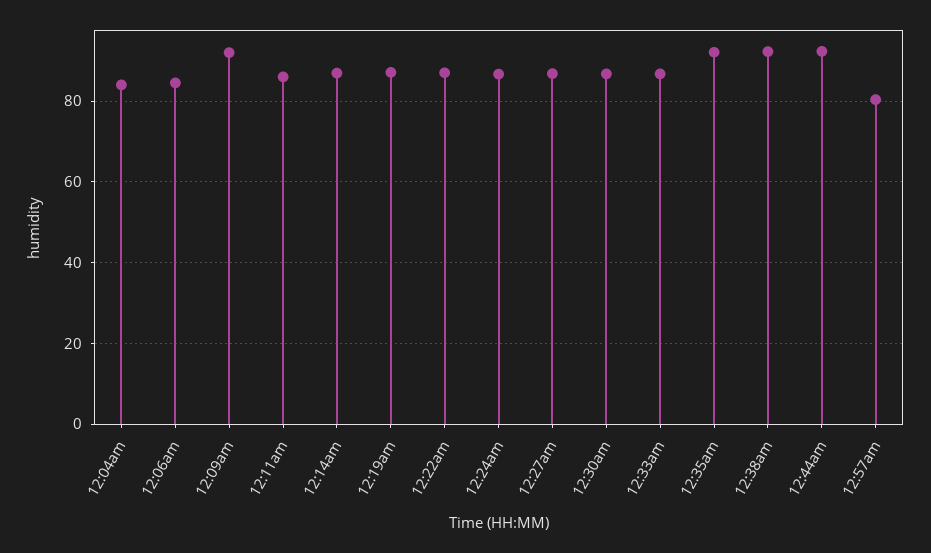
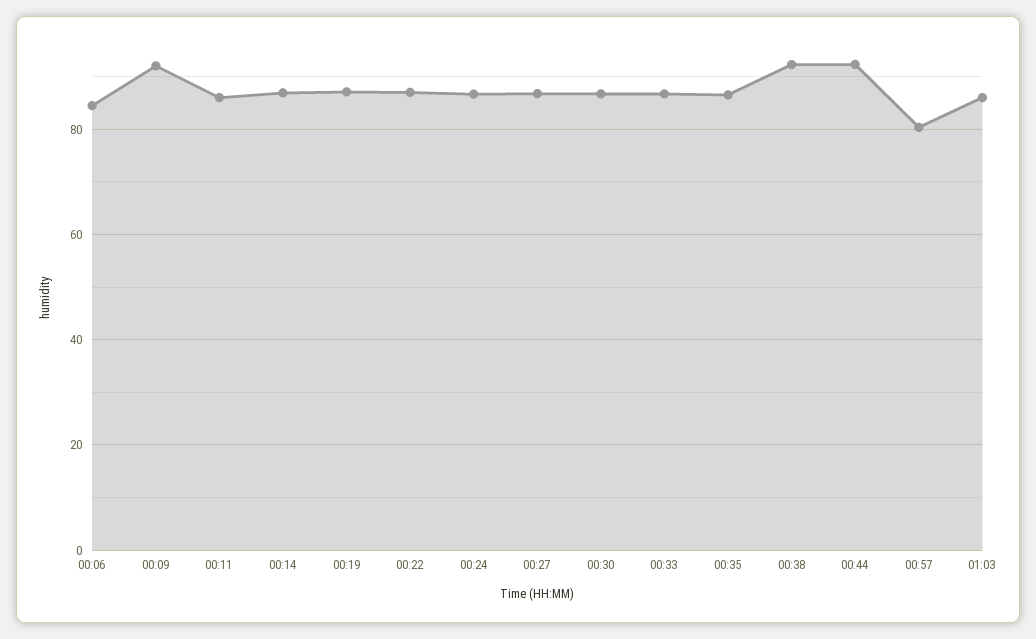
12:04am: 84 -> none
12:35am: 92 -> 86
01:03: none -> 86

